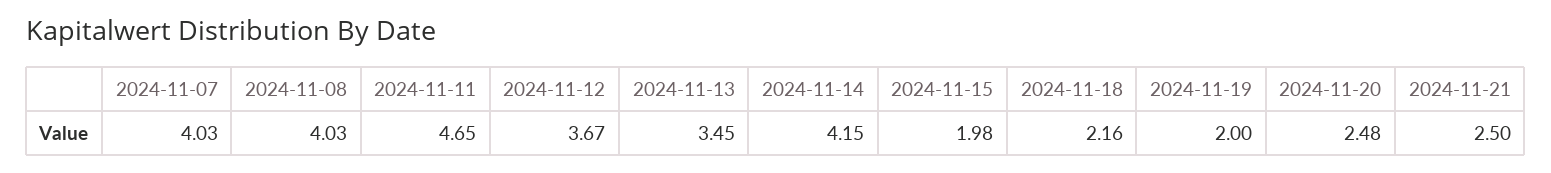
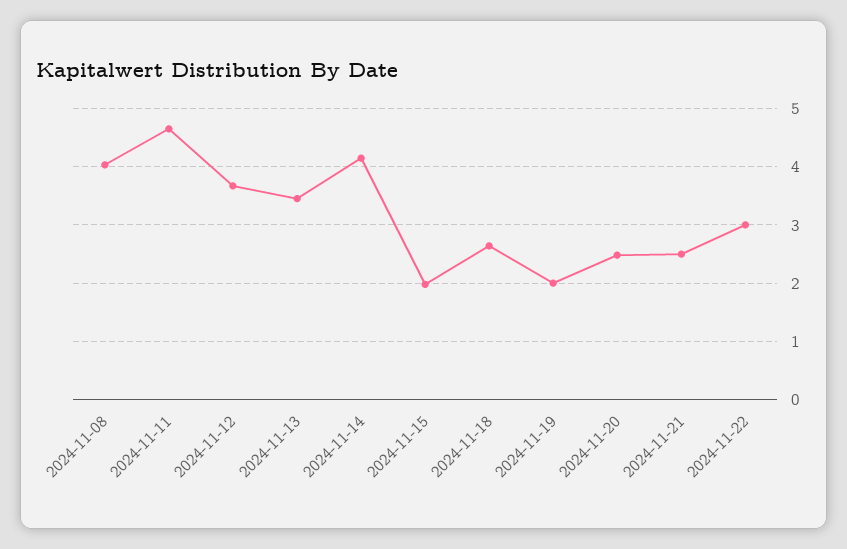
2024-11-07: 4.03 -> none
2024-11-18: 2.16 -> 2.6
2024-11-22: none -> 3

